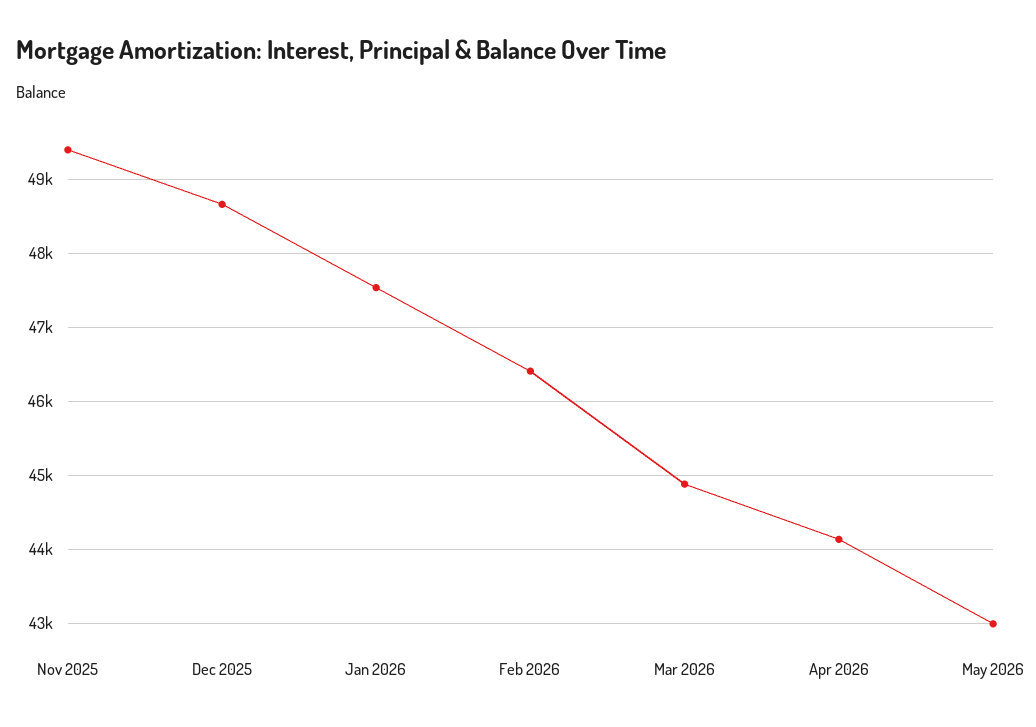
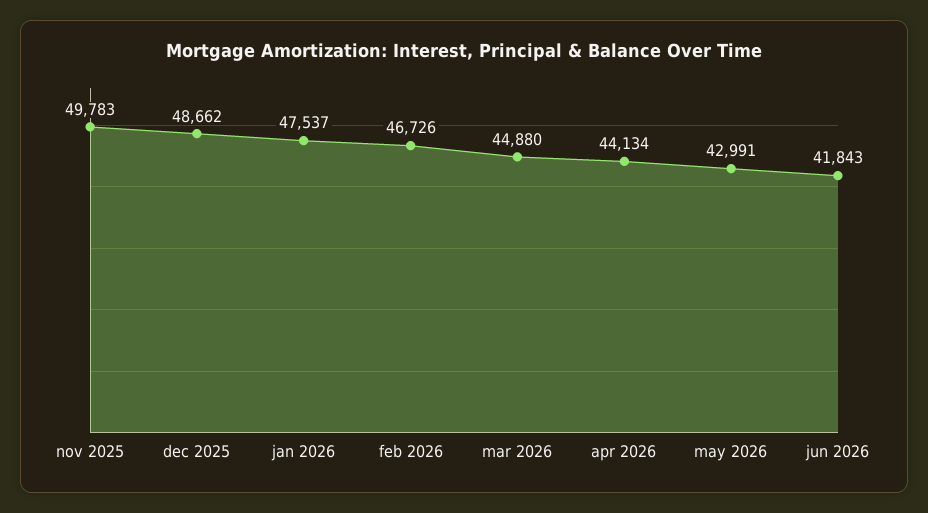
Nov 2025: 49400 -> 49783
Feb 2026: 46400 -> 46726
jun 2026: none -> 41843

